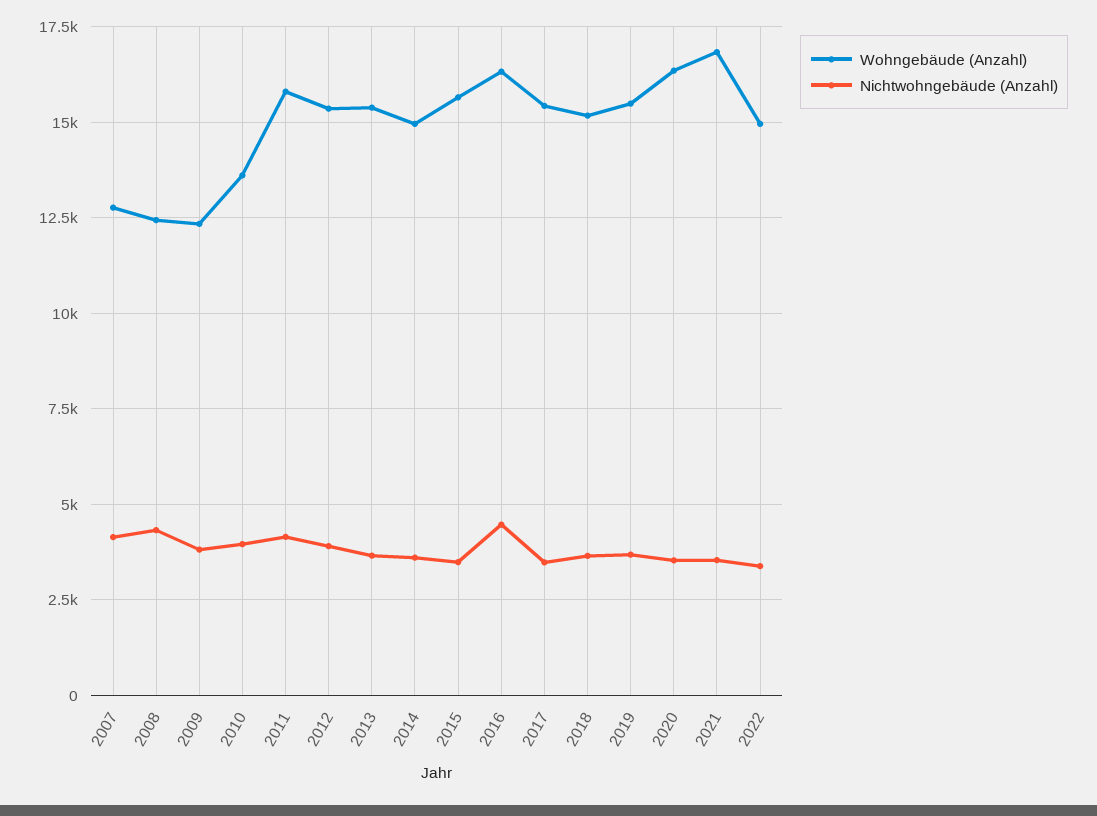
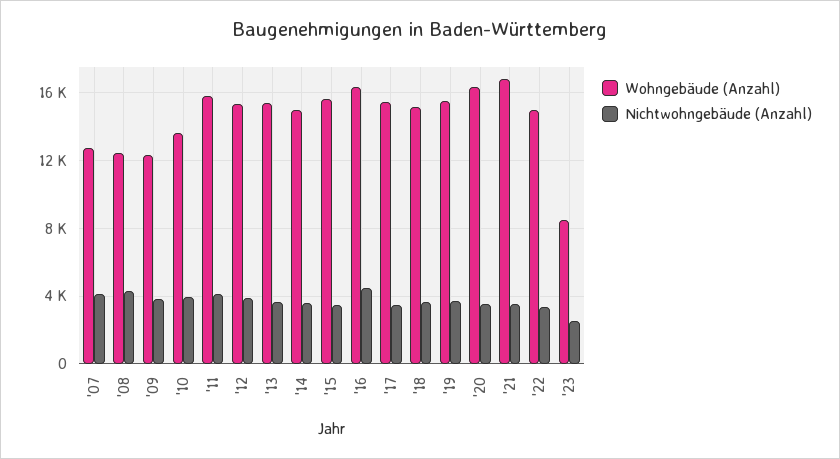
Wohngebäude (Anzahl), '23: none -> 8500
Nichtwohngebäude (Anzahl), '23: none -> 2500

